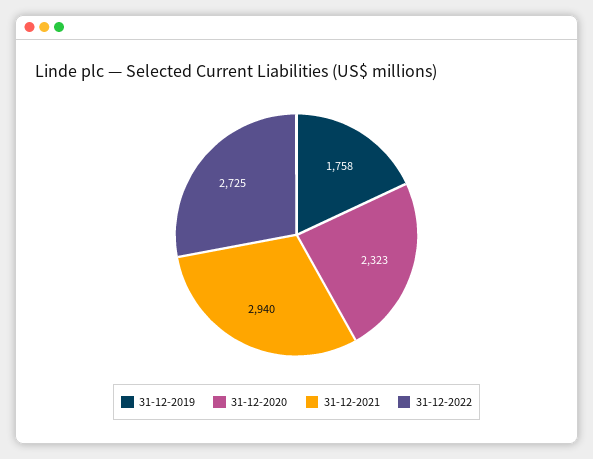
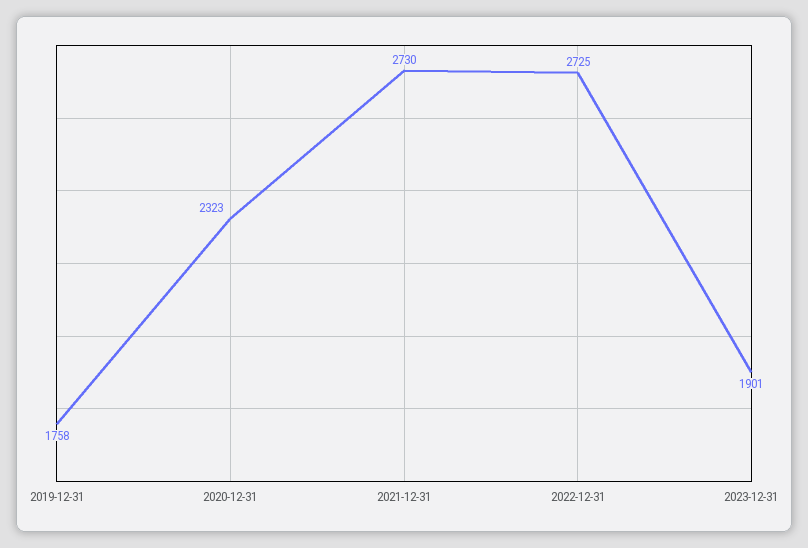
31-12-2021: 2940 -> 2730
2023-12-31: none -> 1901

